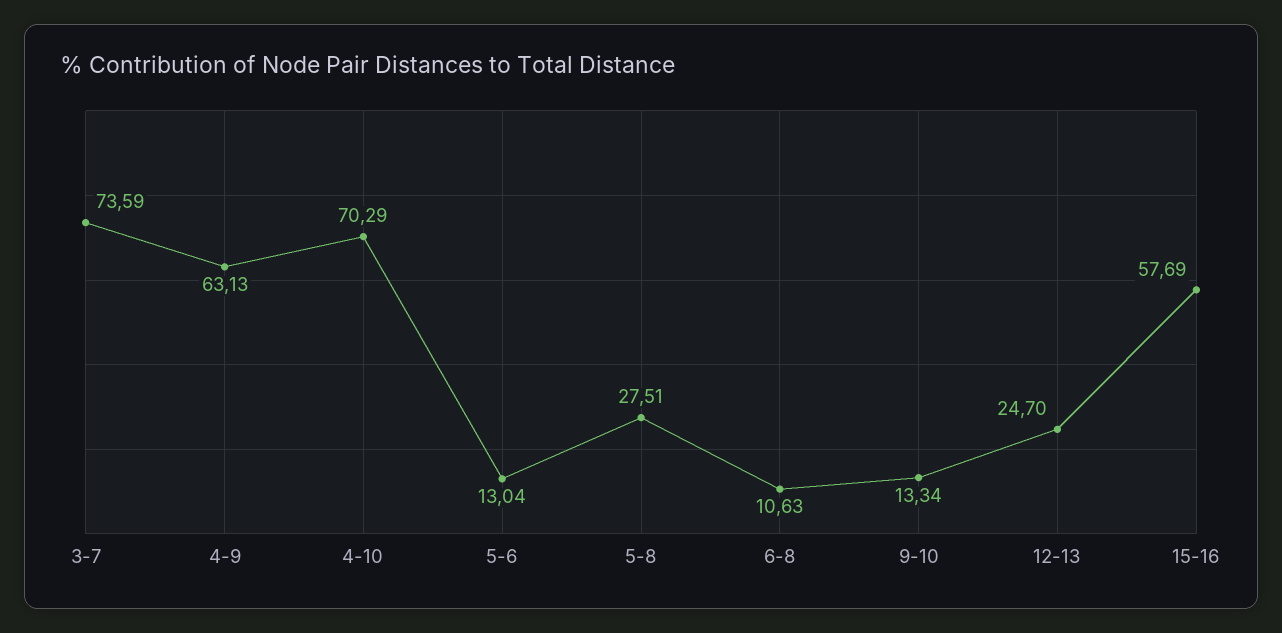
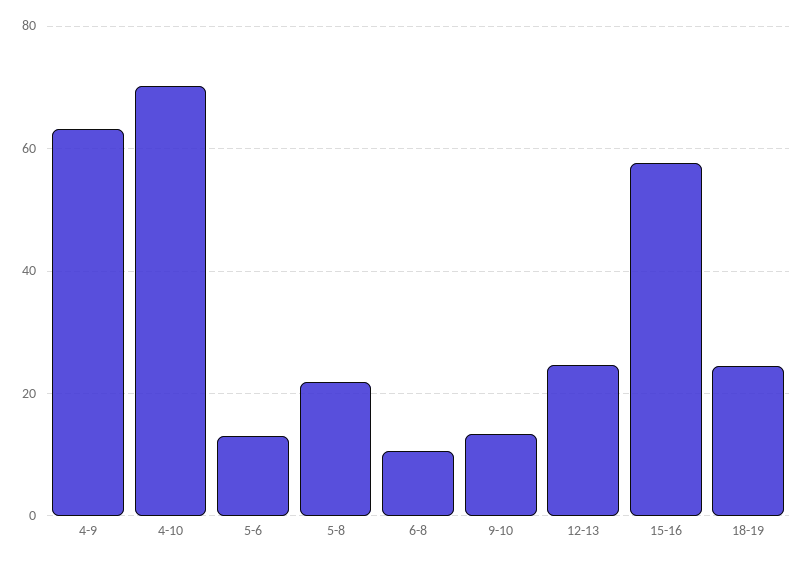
3-7: 73.59 -> none
5-8: 27.51 -> 22
18-19: none -> 24

